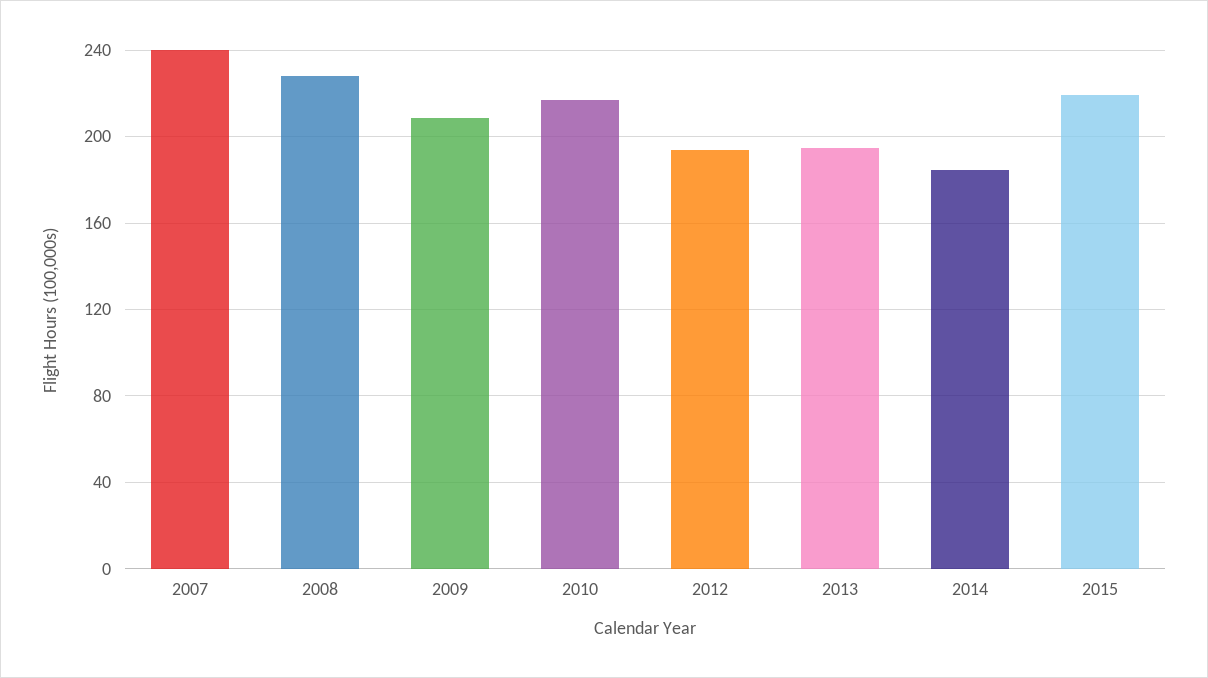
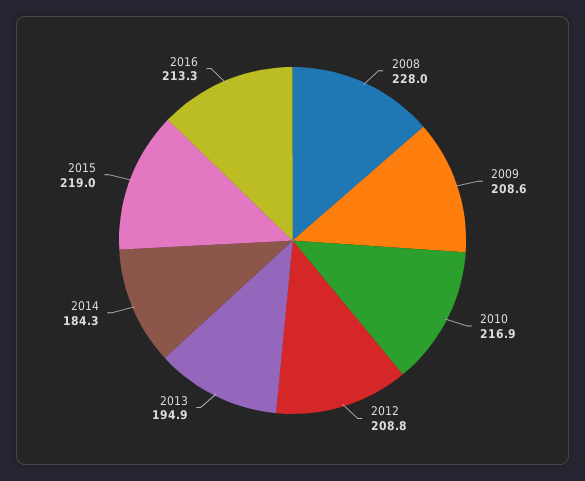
2007: 240 -> none
2012: 195 -> 208.8
2016: none -> 213.3

